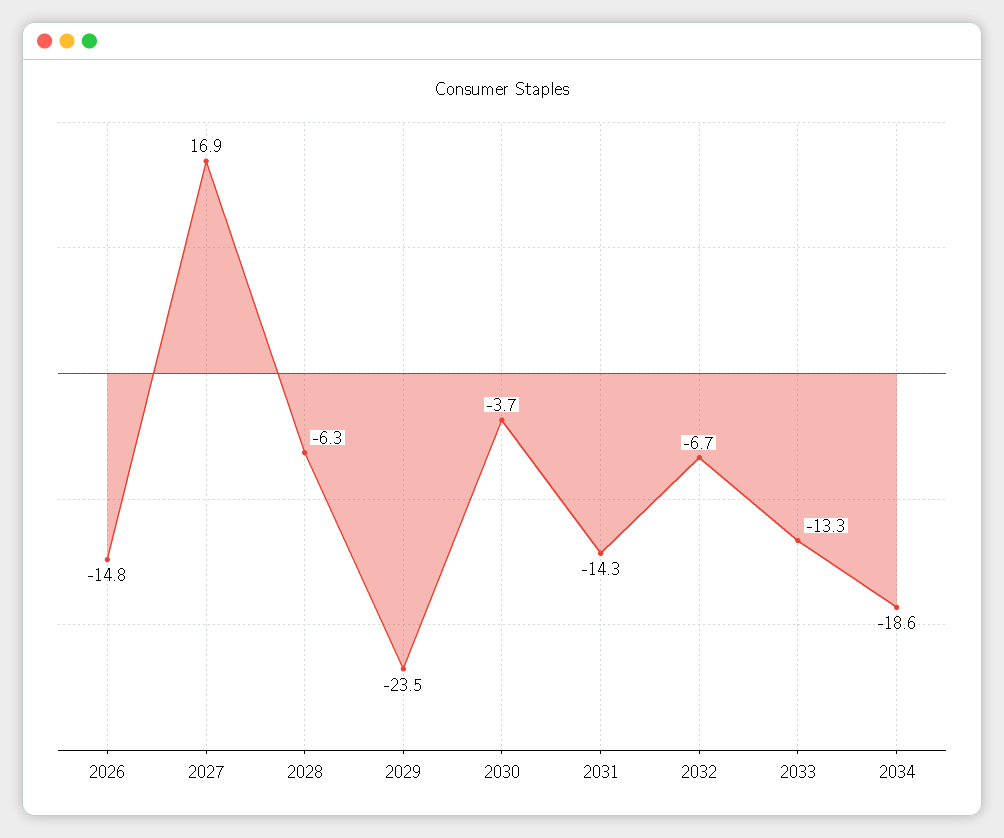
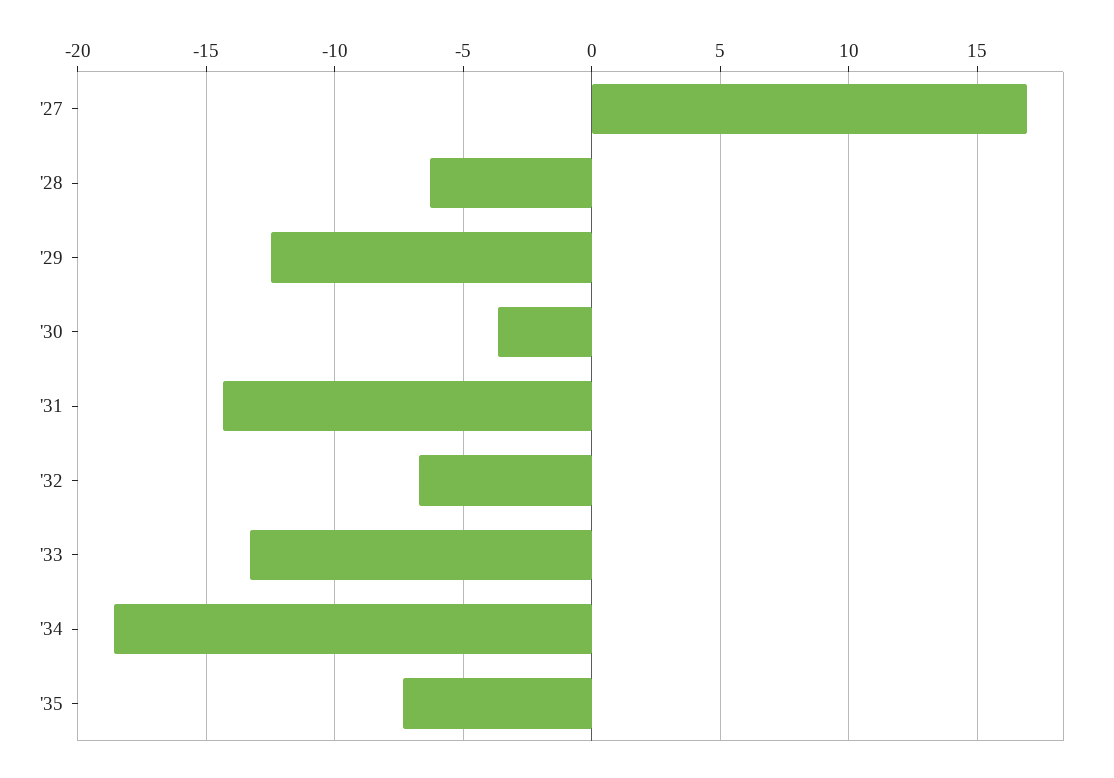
2026: -14.8 -> none
2029: -23.5 -> -12.5
'35: none -> -7.5

